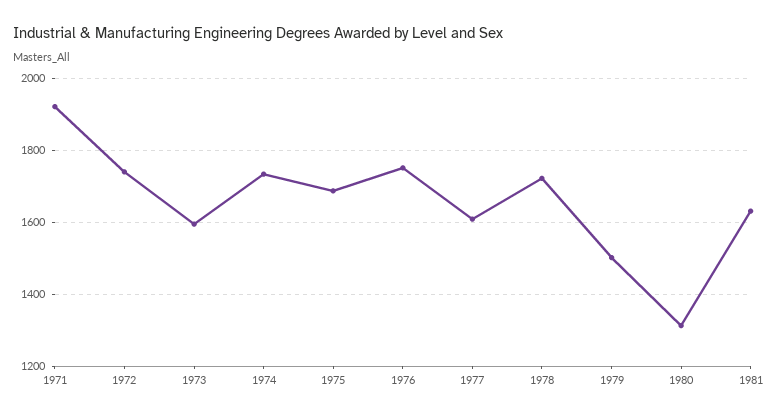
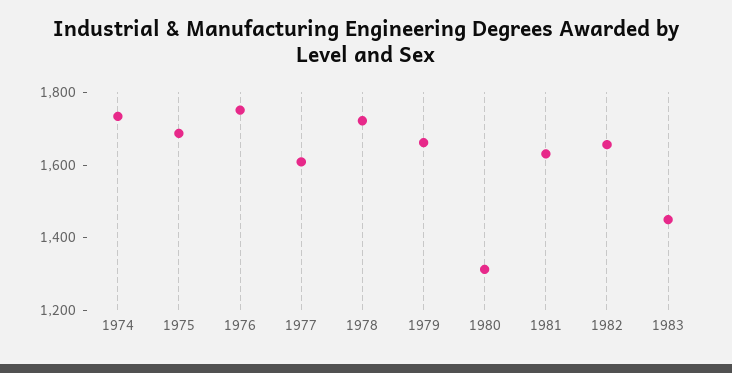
1971: 1920 -> none
1972: 1740 -> none
1973: 1600 -> none
1979: 1500 -> 1650
1982: none -> 1650
1983: none -> 1450

